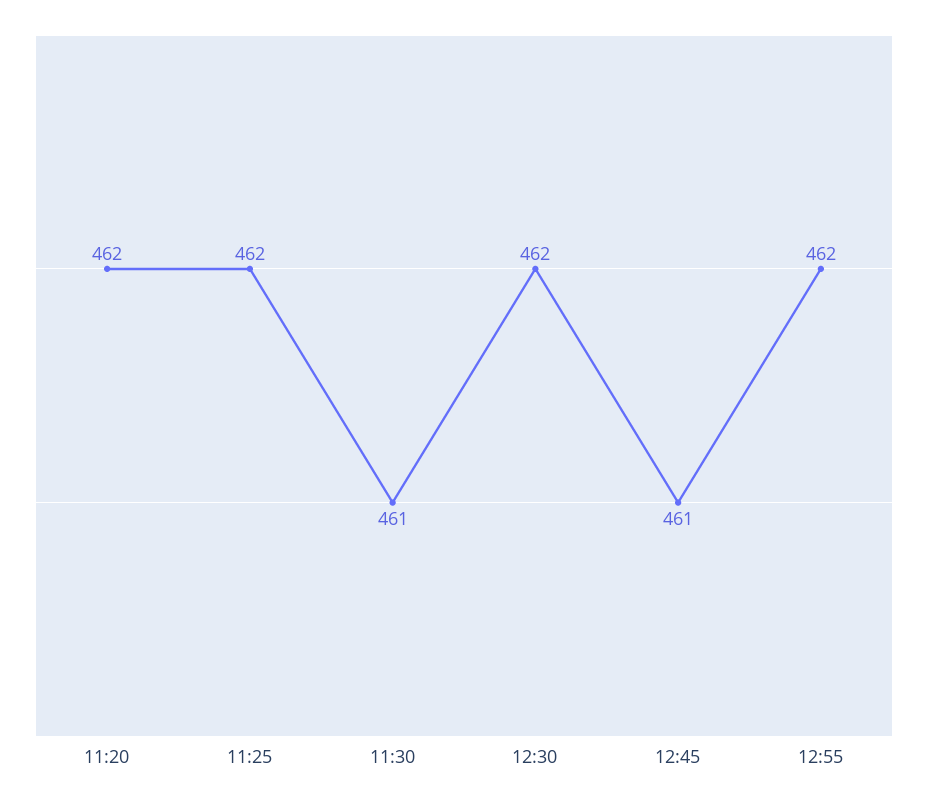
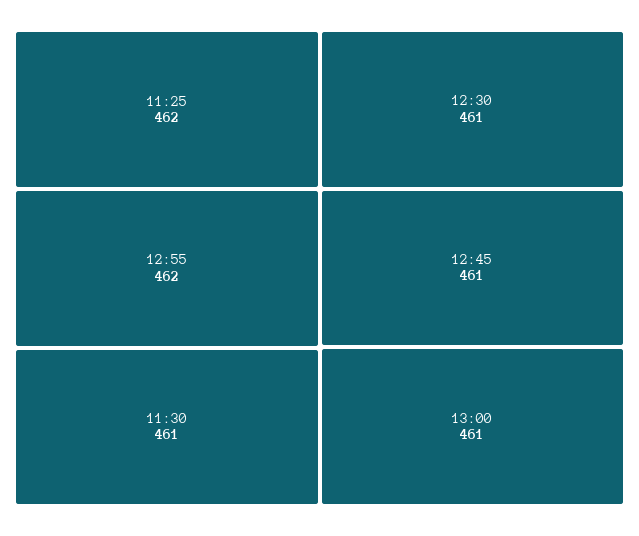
11:20: 462 -> none
12:30: 462 -> 461
13:00: none -> 461

